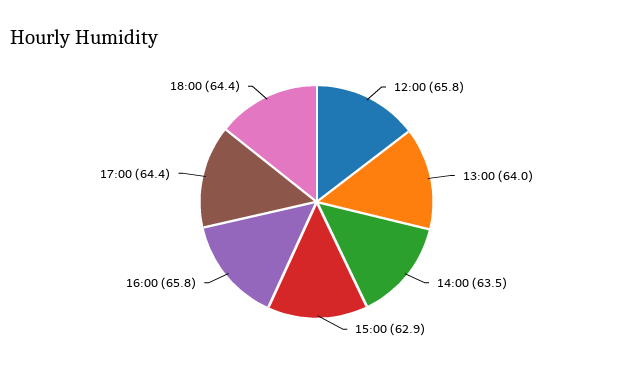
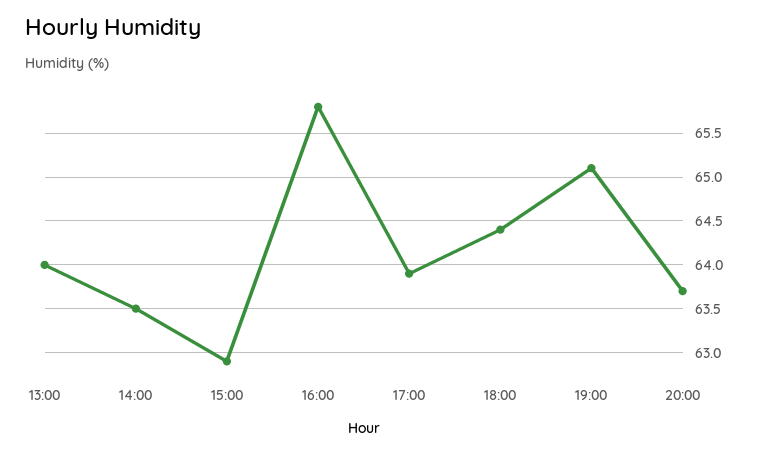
12:00: 65.8 -> none
17:00: 64.4 -> 63.9
19:00: none -> 65.1
20:00: none -> 63.7

